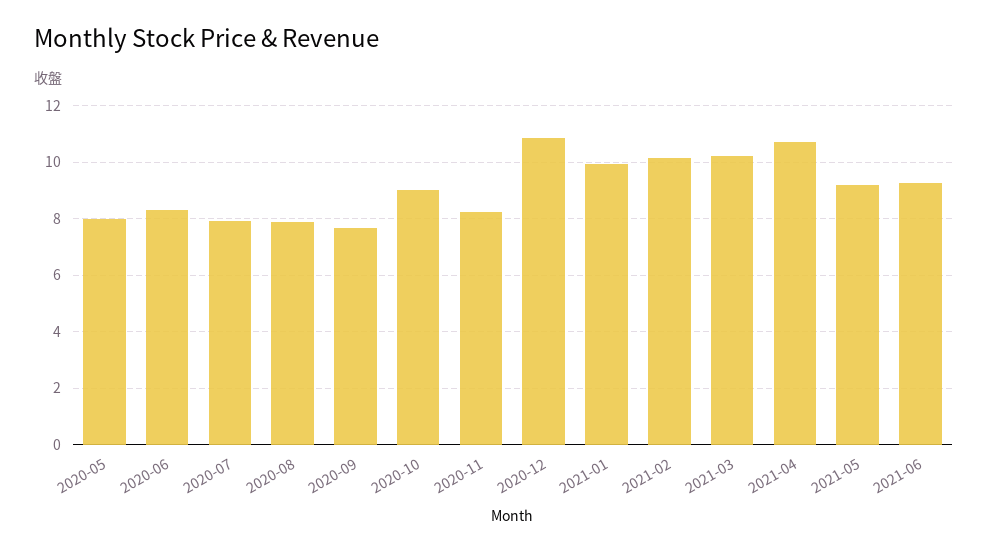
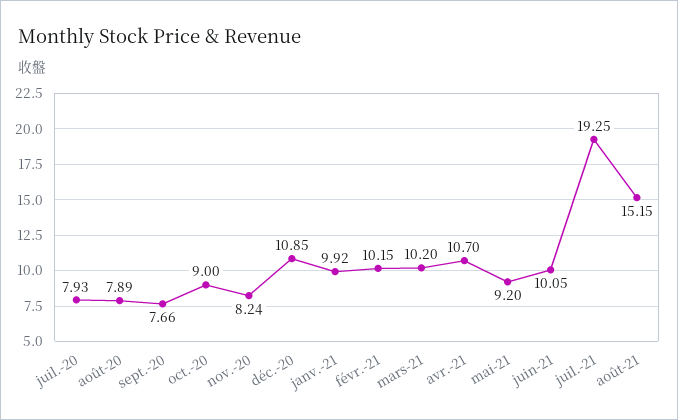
2020-05: 8 -> none
2020-06: 8.25 -> none
2021-06: 9.25 -> 10.05
juil.-21: none -> 19.25
août-21: none -> 15.15

